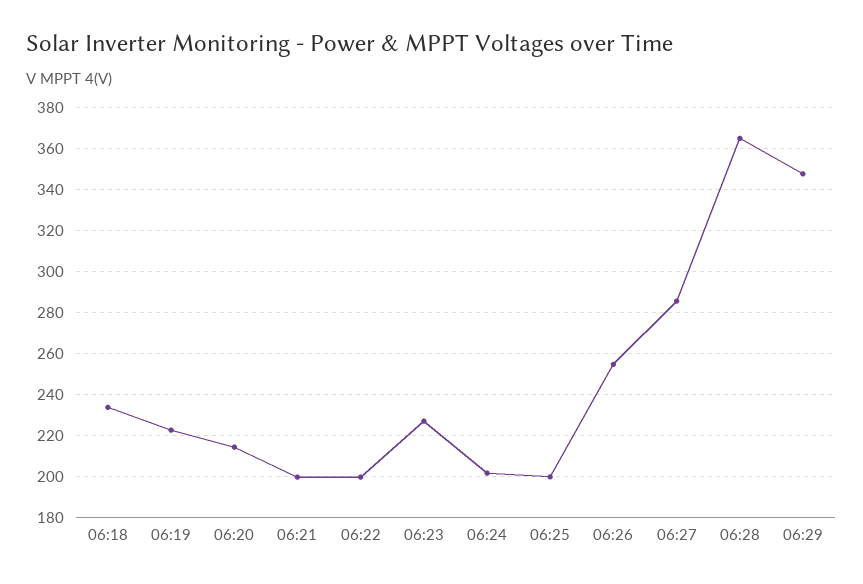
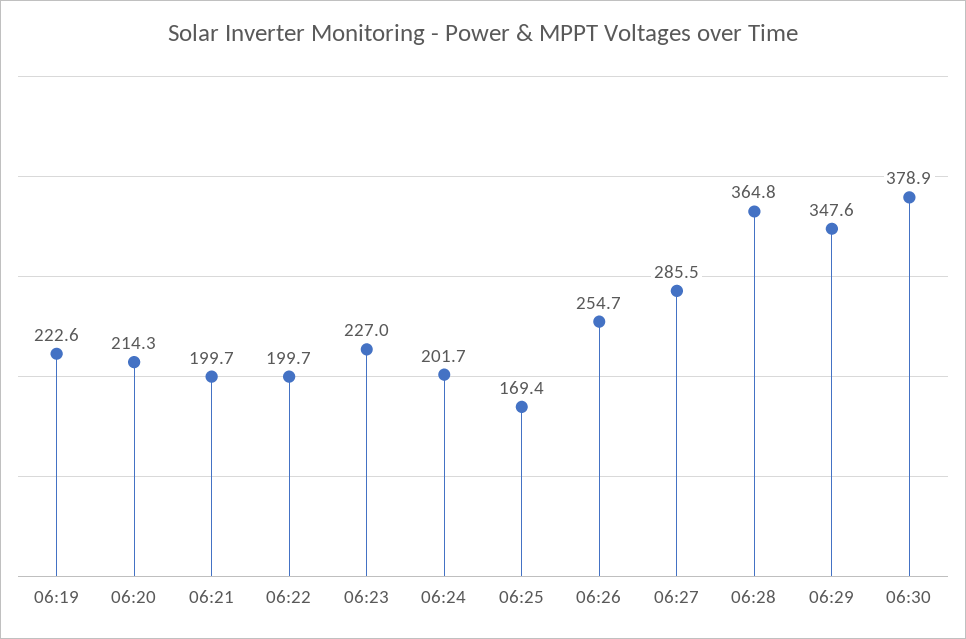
06:18: 235 -> none
06:25: 200 -> 169.4
06:30: none -> 378.9

